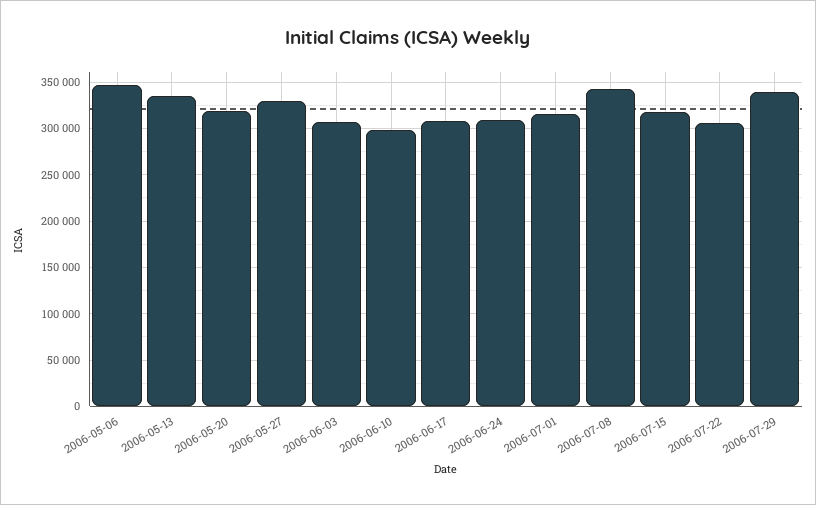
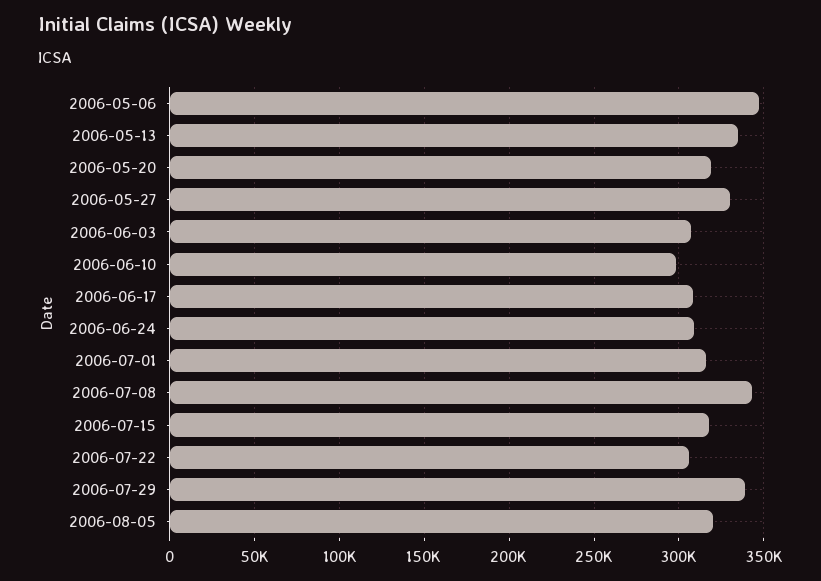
2006-08-05: none -> 320000

